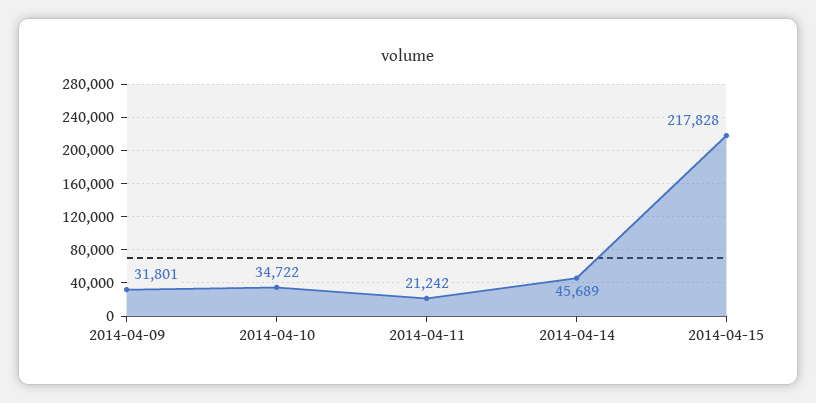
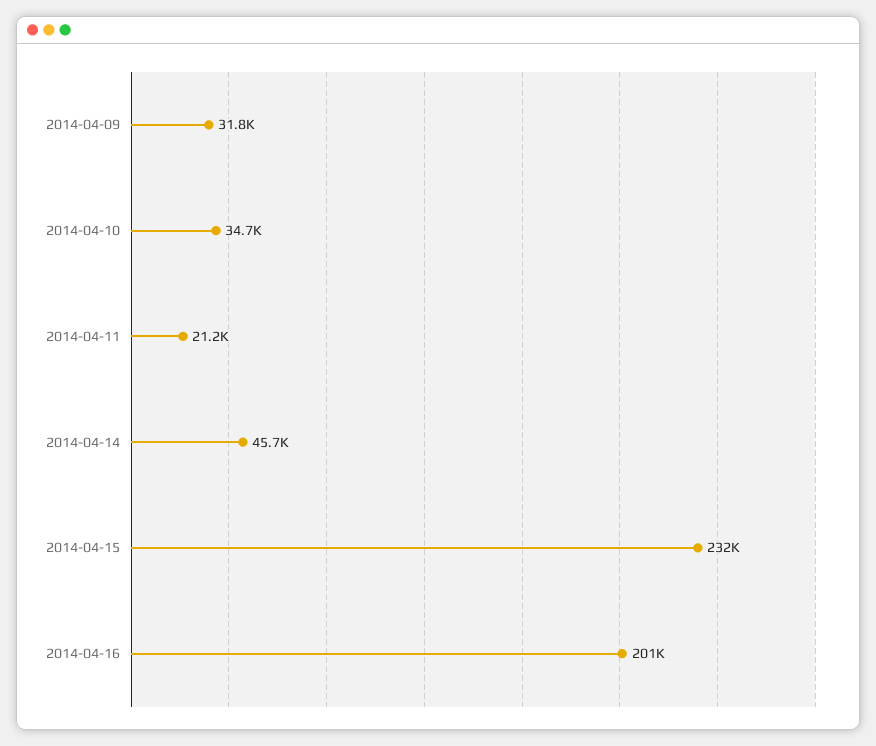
2014-04-15: 217828 -> 232000
2014-04-16: none -> 201000

